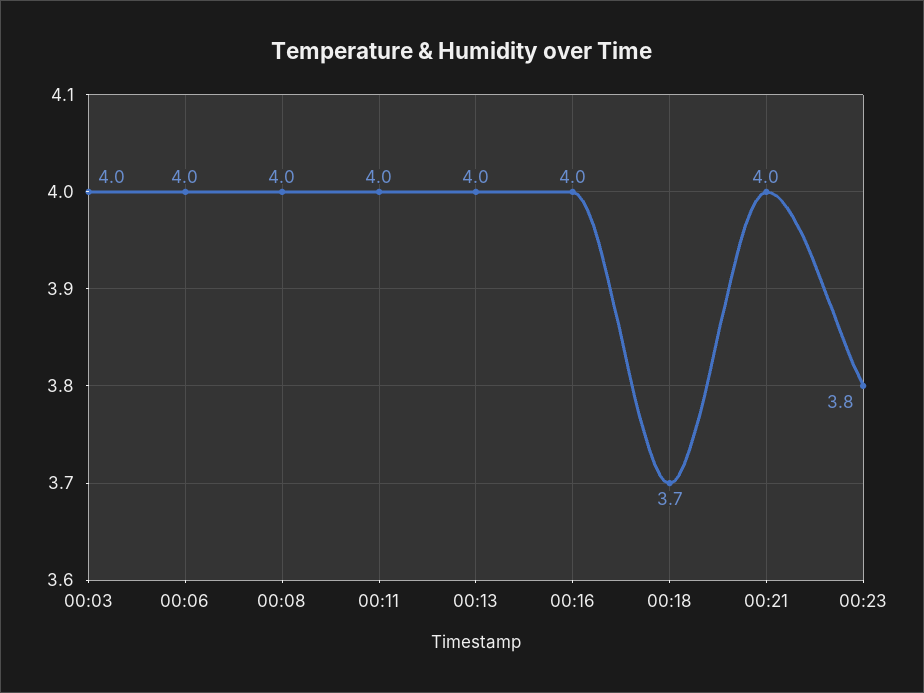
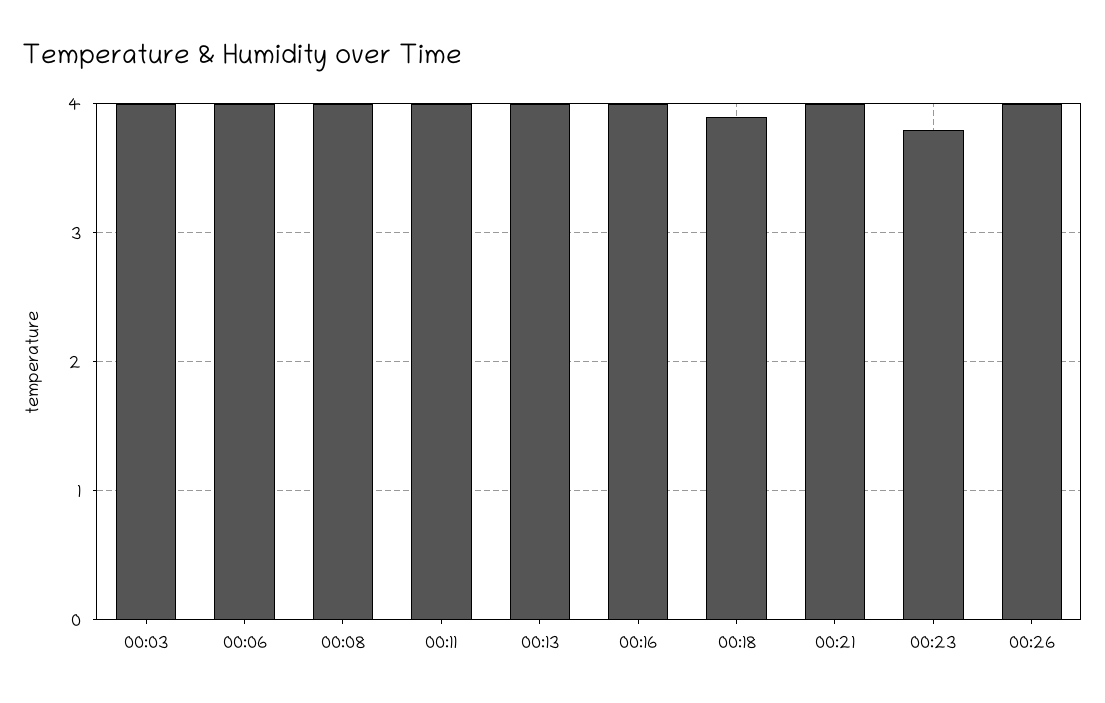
00:18: 3.7 -> 3.9
00:26: none -> 4

